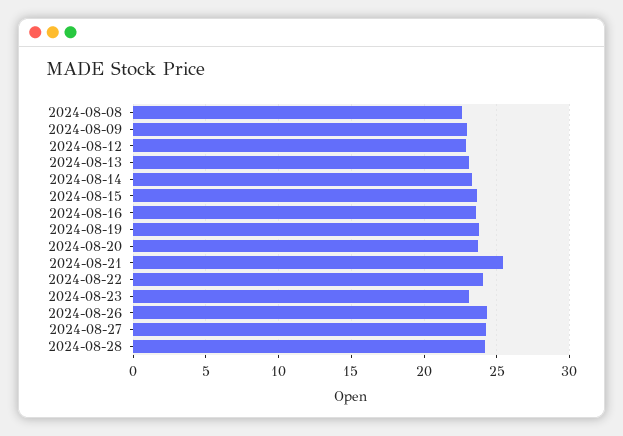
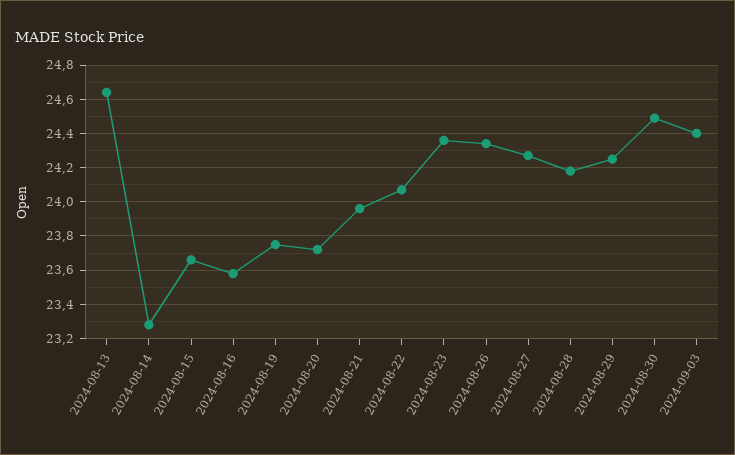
2024-08-08: 22.5 -> none
2024-08-09: 23 -> none
2024-08-12: 23 -> none
2024-08-13: 23 -> 24.65
2024-08-21: 25.5 -> 23.95
2024-08-23: 23 -> 24.35
2024-08-29: none -> 24.25
2024-08-30: none -> 24.5
2024-09-03: none -> 24.4

